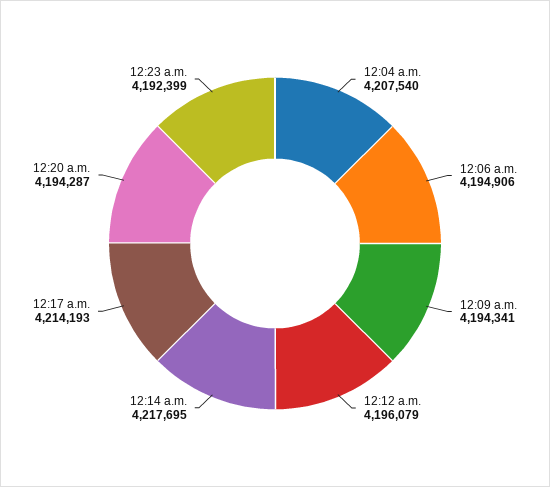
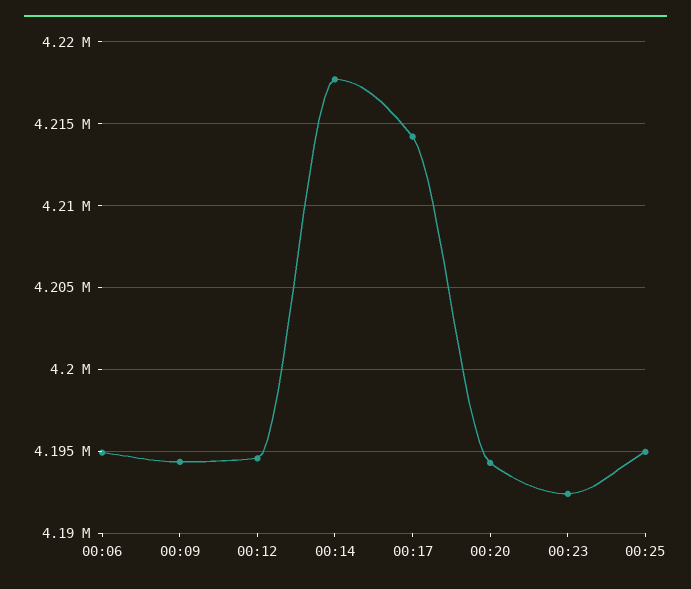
12:04 a.m.: 4207540 -> none
12:12 a.m.: 4196079 -> 4194500
00:25: none -> 4195000

